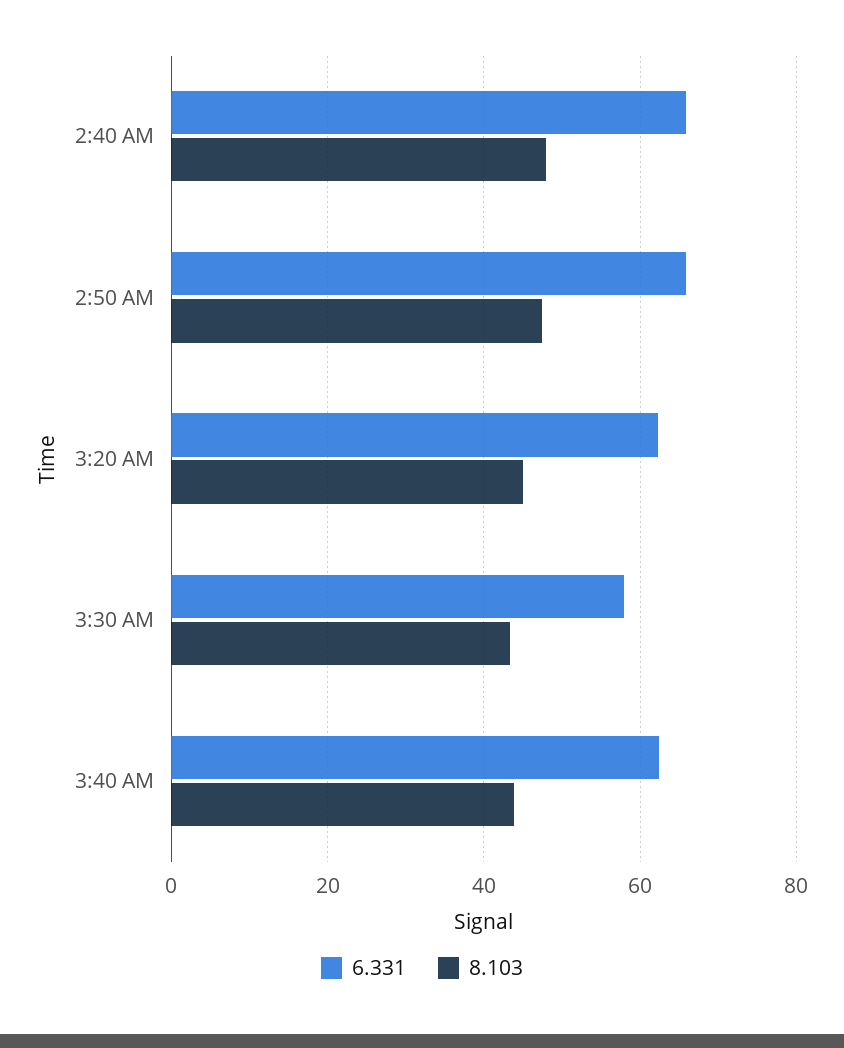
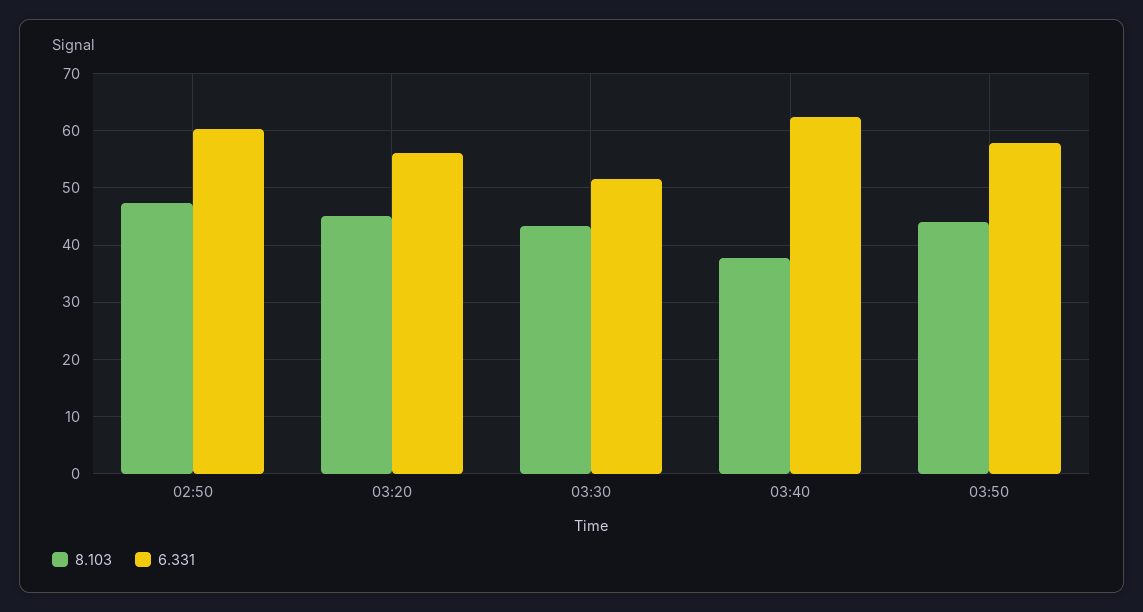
6.331, 2:40 AM: 66 -> none
8.103, 2:40 AM: 48 -> none
6.331, 2:50 AM: 66 -> 60
6.331, 3:20 AM: 62 -> 56
6.331, 3:30 AM: 58 -> 52
8.103, 3:40 AM: 44 -> 38
8.103, 03:50: none -> 44
6.331, 03:50: none -> 58

